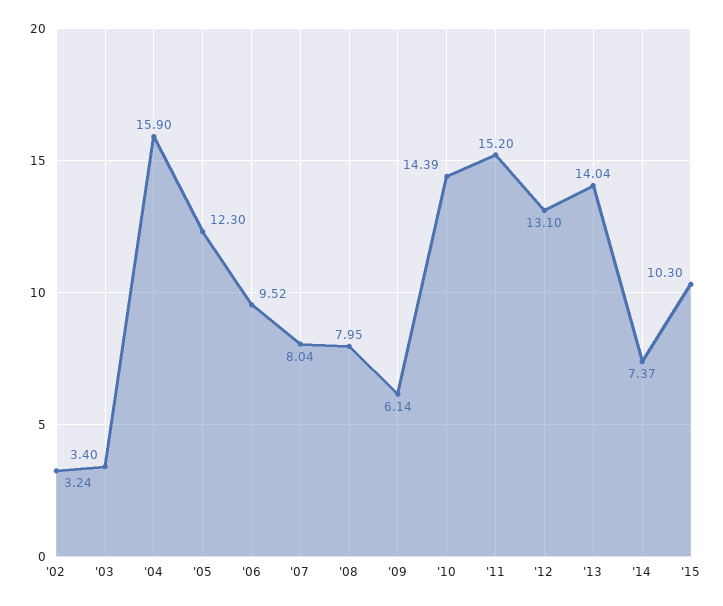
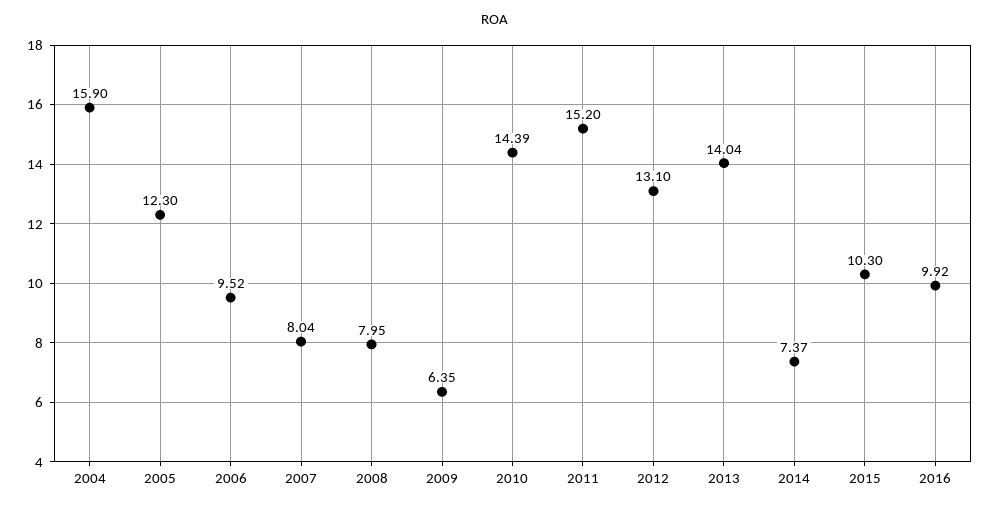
'02: 3.24 -> none
'03: 3.4 -> none
'09: 6.14 -> 6.35
2016: none -> 9.92

